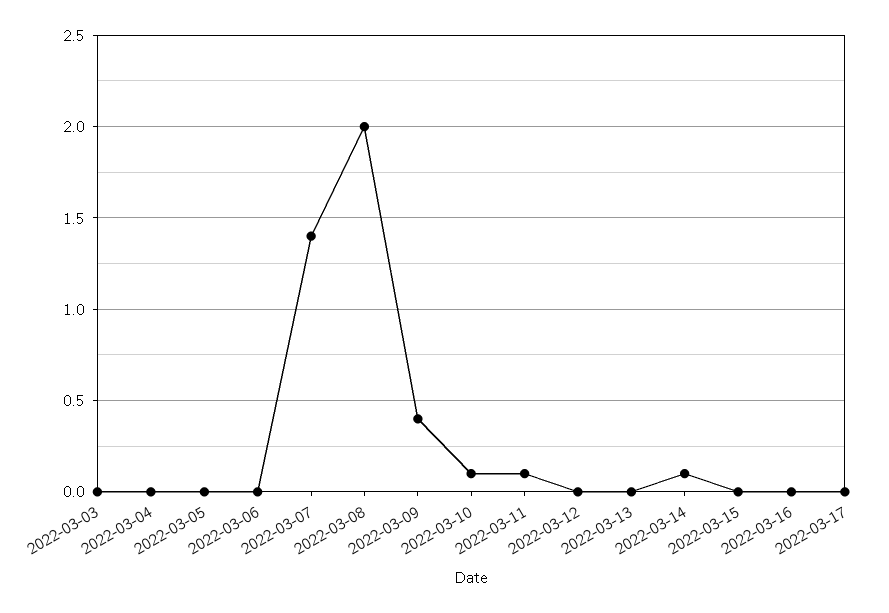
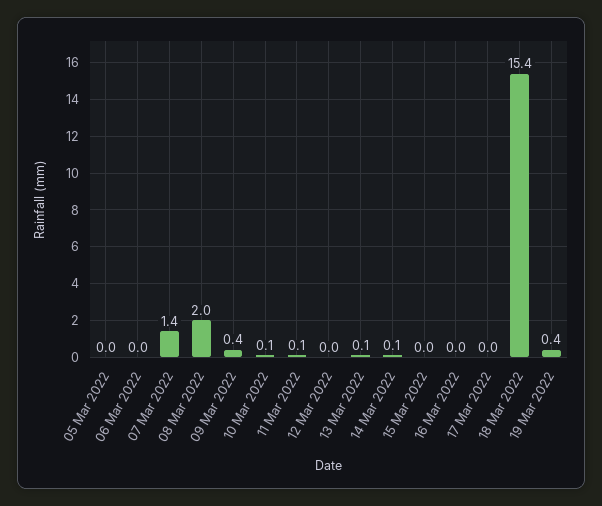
2022-03-03: 0 -> none
2022-03-04: 0 -> none
2022-03-13: 0 -> 0.1
18 Mar 2022: none -> 15.4
19 Mar 2022: none -> 0.4

